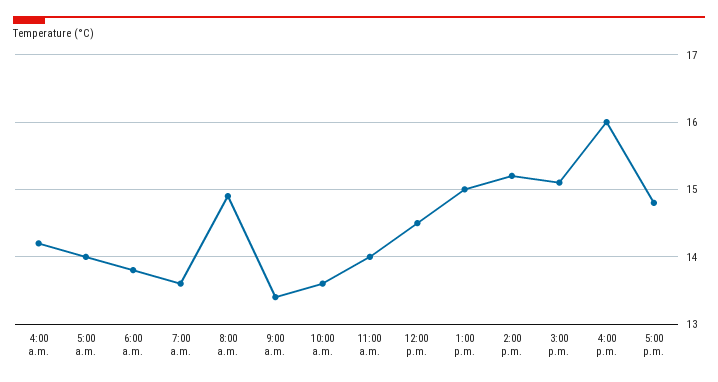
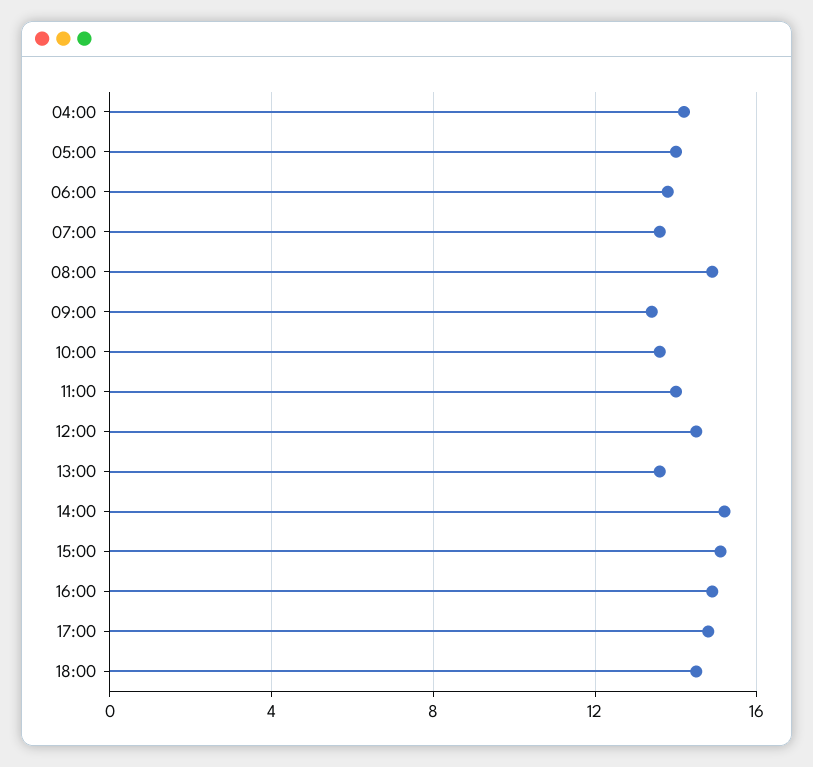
1:00 p.m.: 15 -> 13.5
4:00 p.m.: 16 -> 15
18:00: none -> 14.5

